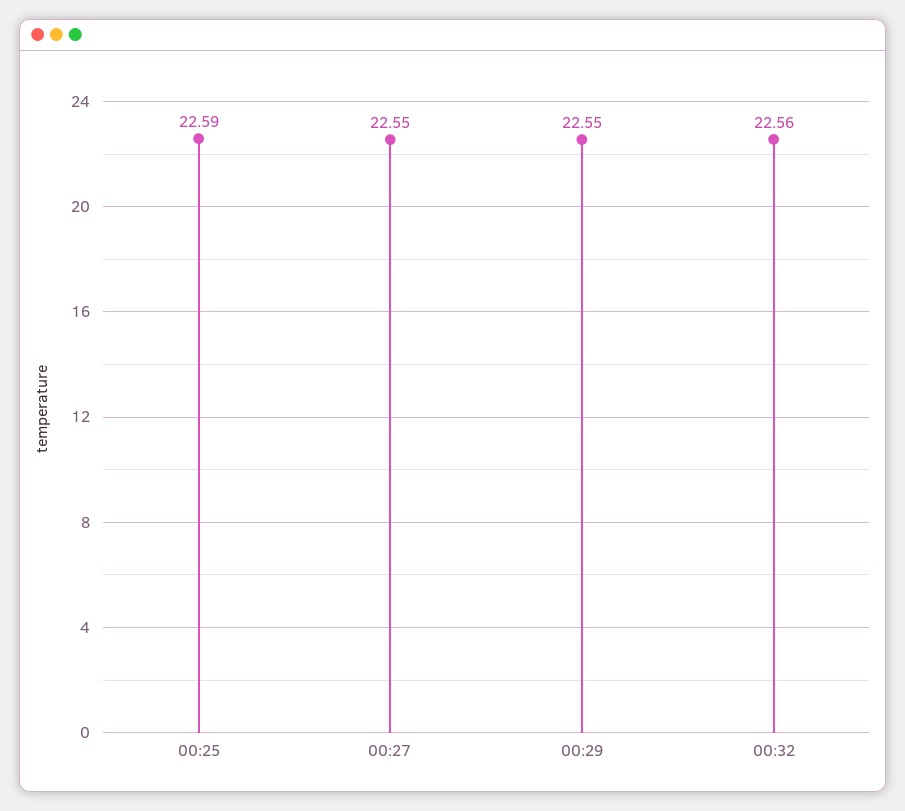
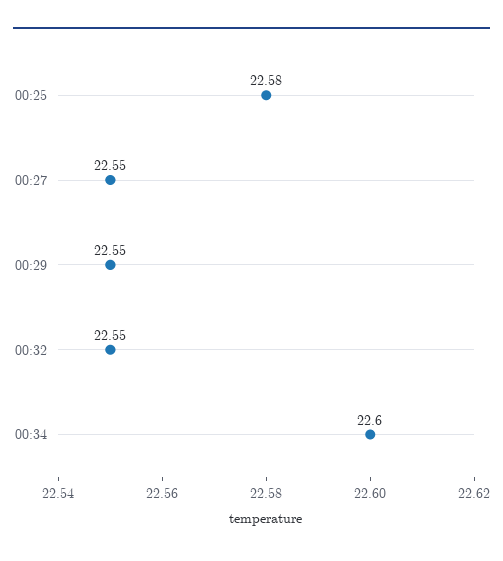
00:25: 22.59 -> 22.58
00:32: 22.56 -> 22.55
00:34: none -> 22.6

